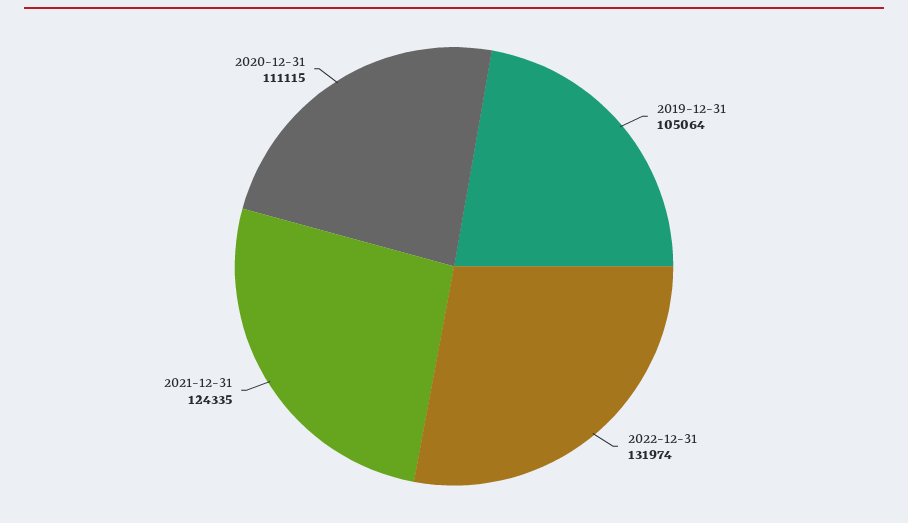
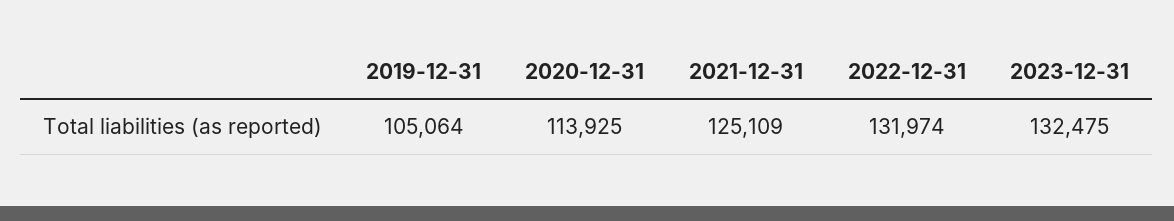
2021-12-31: 124335 -> 125109
2020-12-31: 111115 -> 113925
2023-12-31: none -> 132475

